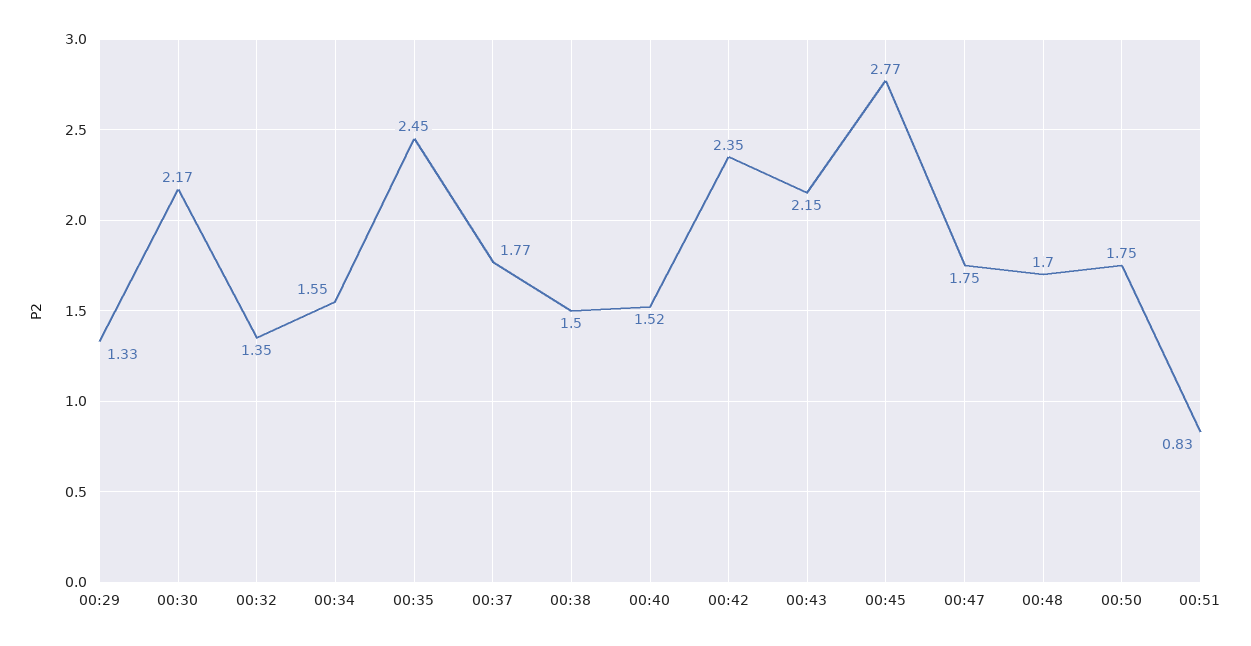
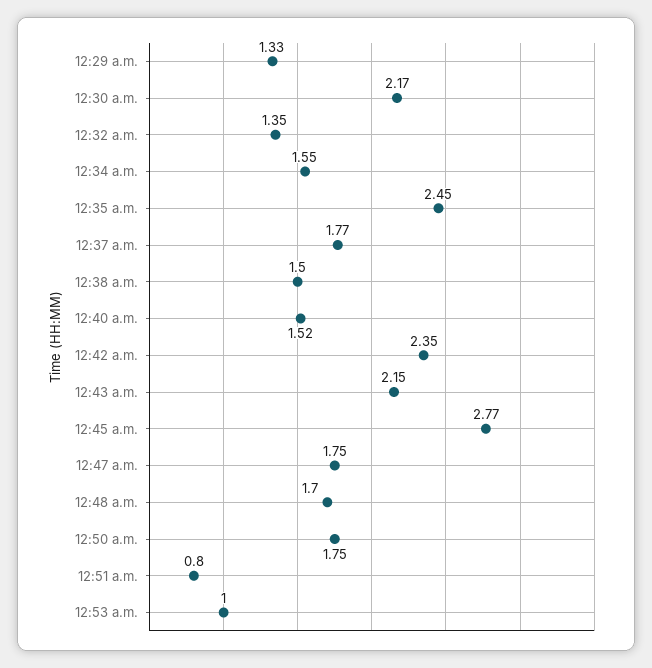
00:51: 0.83 -> 0.8
12:53 a.m.: none -> 1

